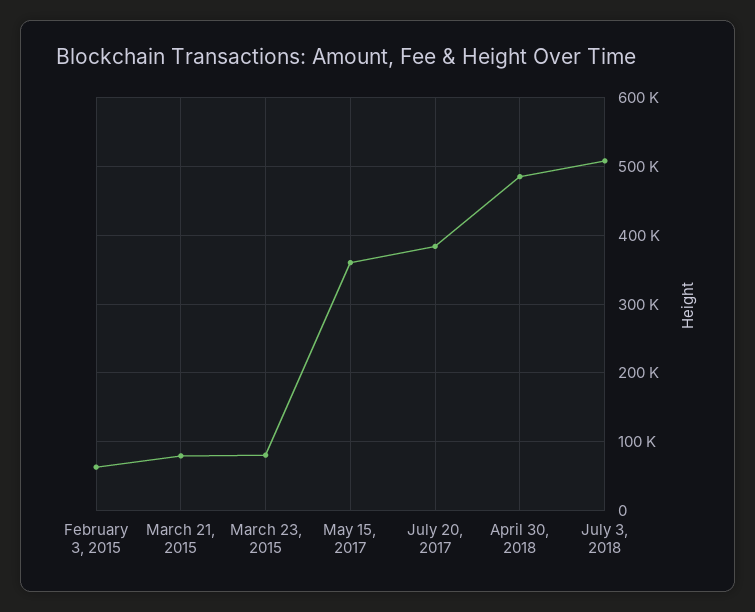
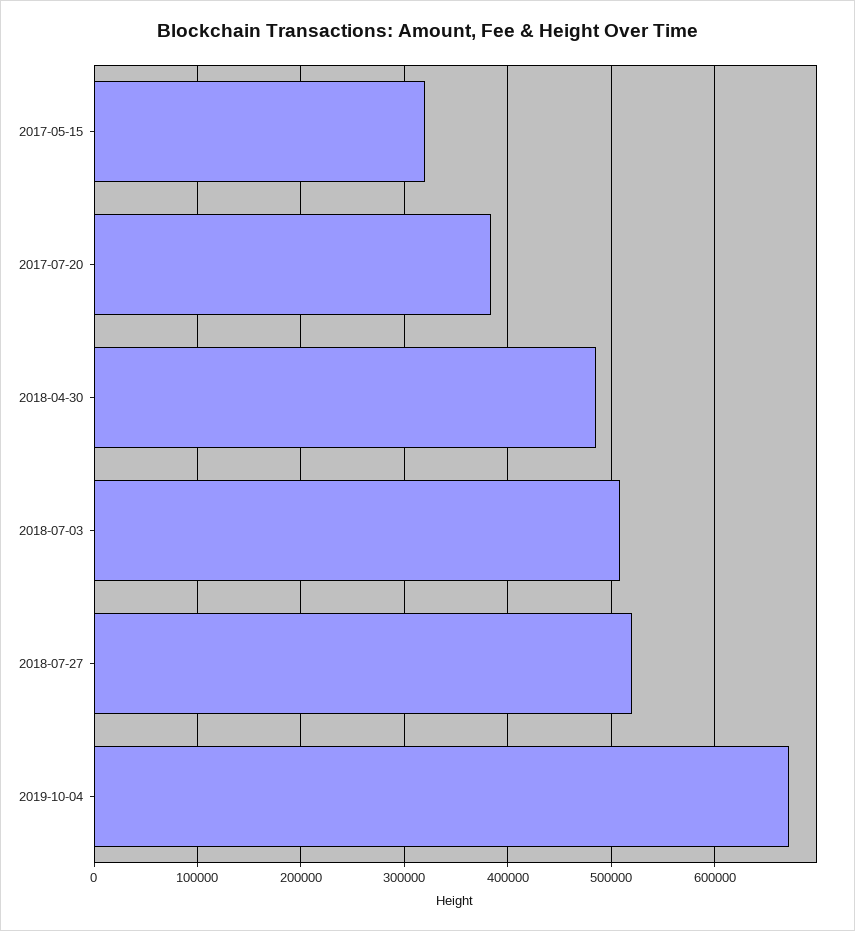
February 3, 2015: 60000 -> none
March 21, 2015: 80000 -> none
March 23, 2015: 80000 -> none
May 15, 2017: 360000 -> 320000
2018-07-27: none -> 520000
2019-10-04: none -> 670000

